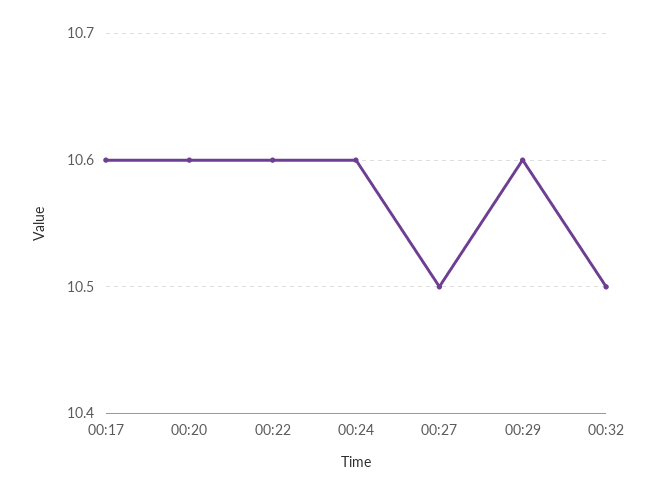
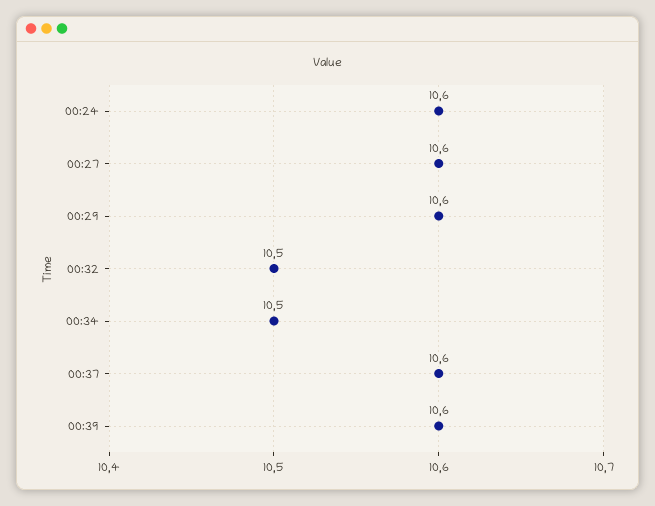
00:17: 10.6 -> none
00:20: 10.6 -> none
00:22: 10.6 -> none
00:27: 10.5 -> 10.6
00:34: none -> 10.5
00:37: none -> 10.6
00:39: none -> 10.6

